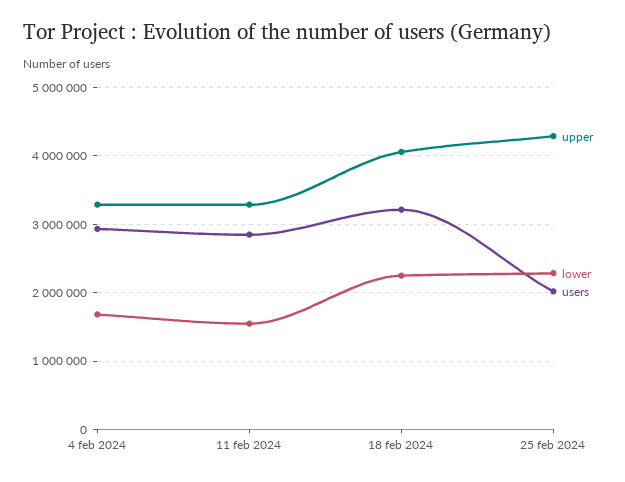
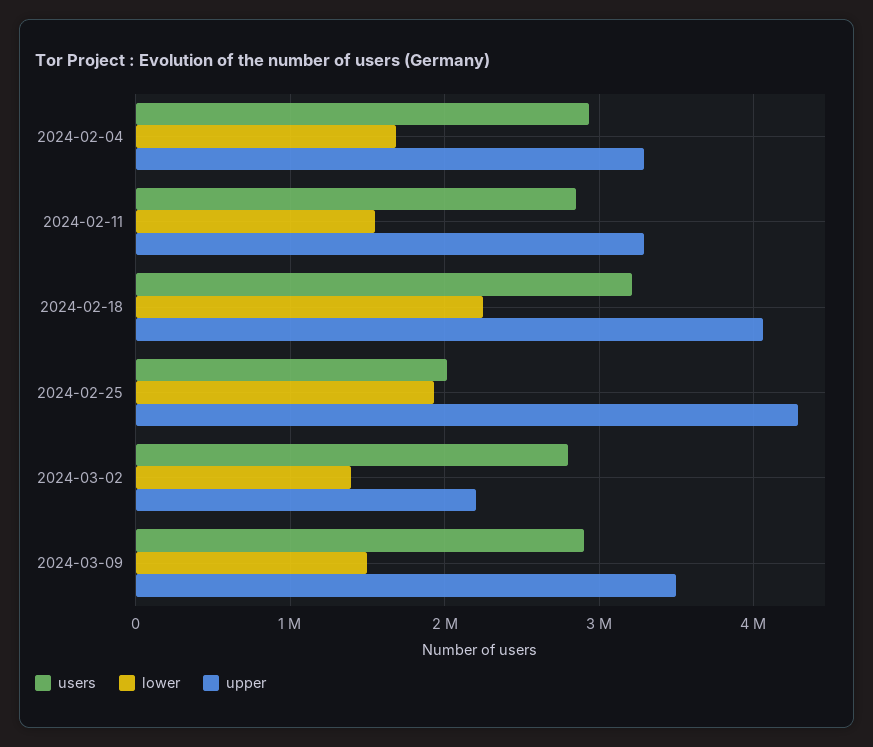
lower, 25 feb 2024: 2300000 -> 1900000
users, 2024-03-02: none -> 2800000
lower, 2024-03-02: none -> 1400000
upper, 2024-03-02: none -> 2200000
users, 2024-03-09: none -> 2900000
lower, 2024-03-09: none -> 1500000
upper, 2024-03-09: none -> 3500000

